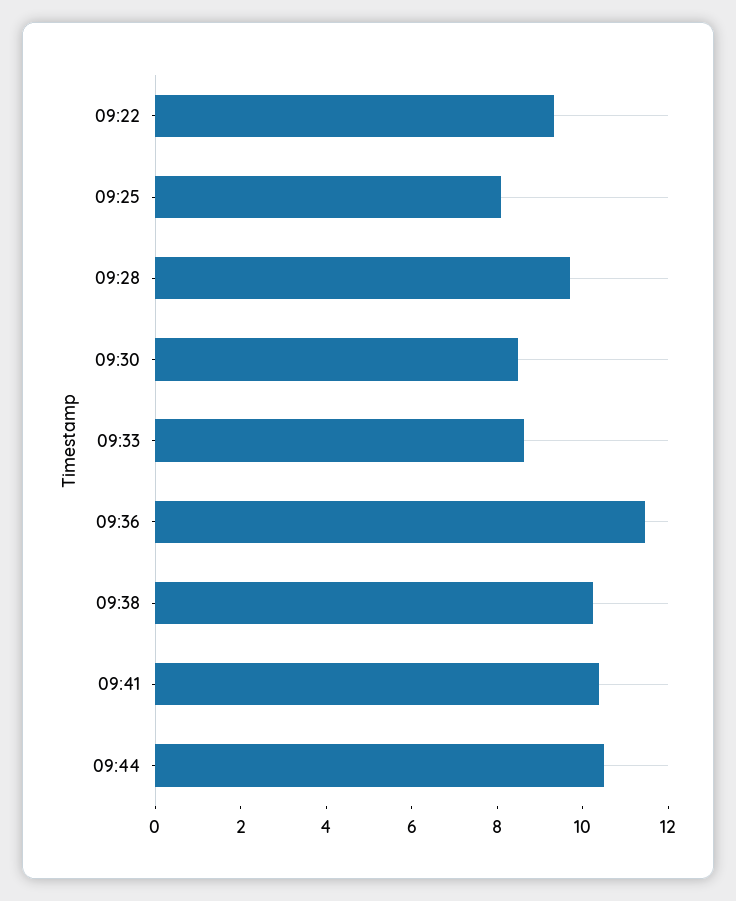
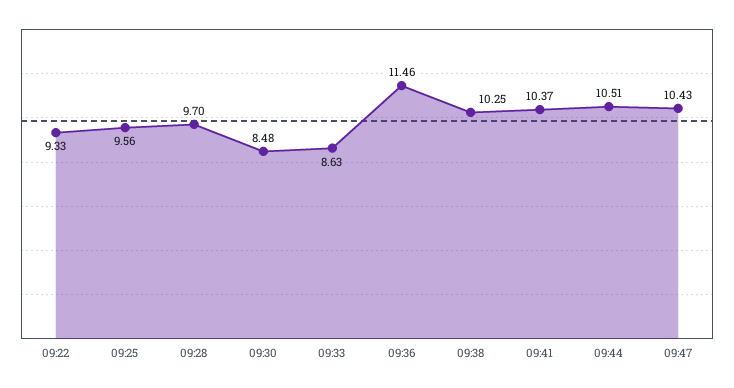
09:25: 8 -> 9.56
09:47: none -> 10.43

